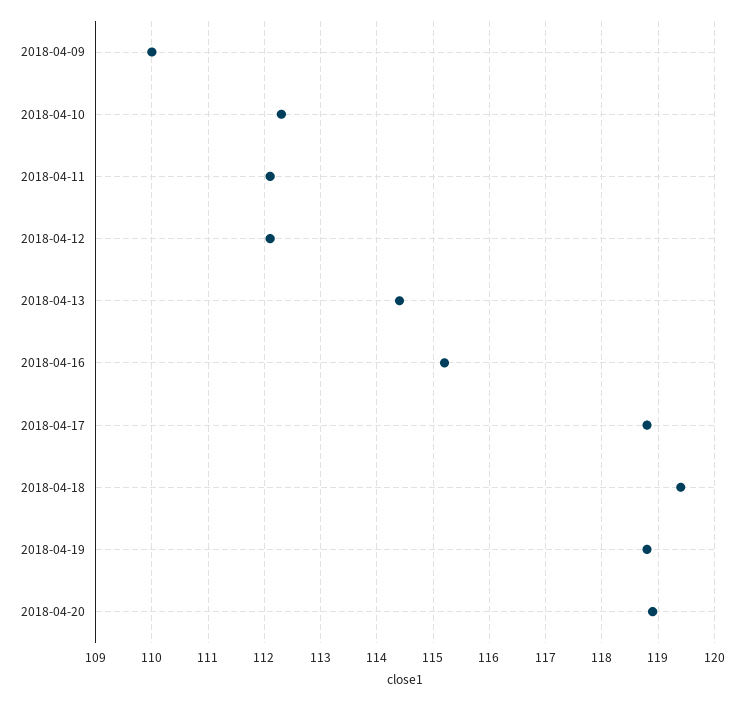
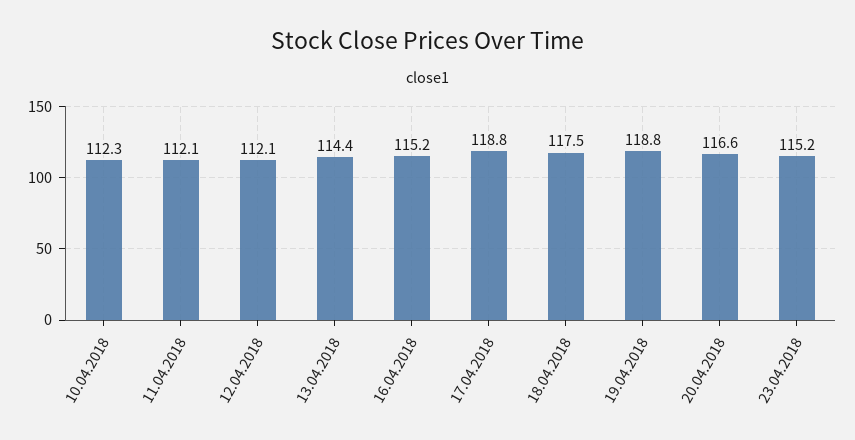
2018-04-09: 110 -> none
2018-04-18: 119.5 -> 117.5
2018-04-20: 119 -> 116.6
23.04.2018: none -> 115.2

